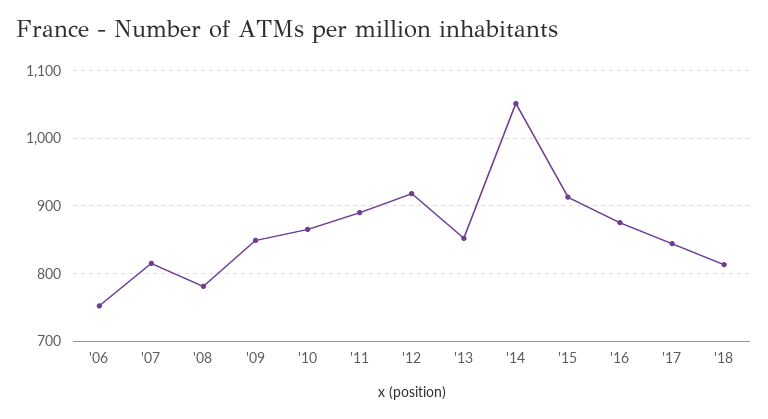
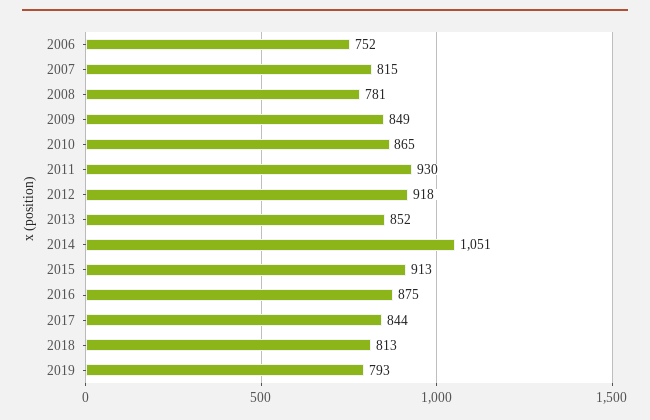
'11: 890 -> 930
2019: none -> 793

